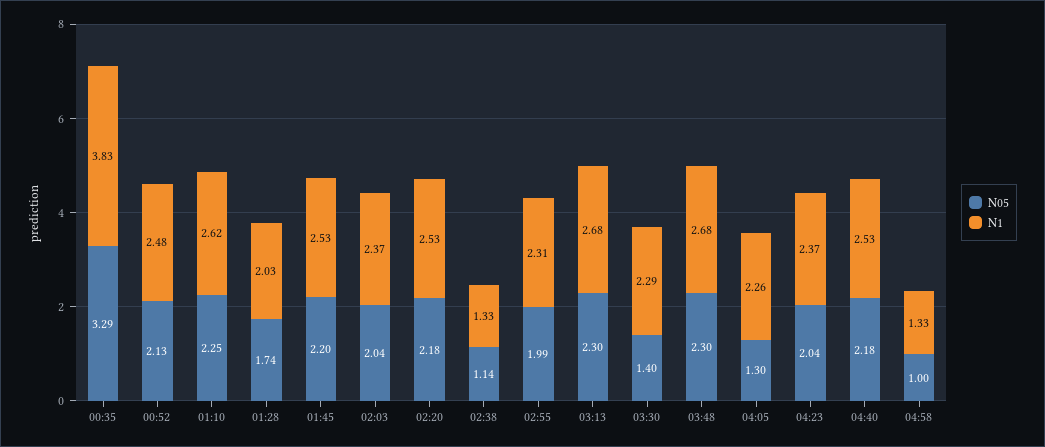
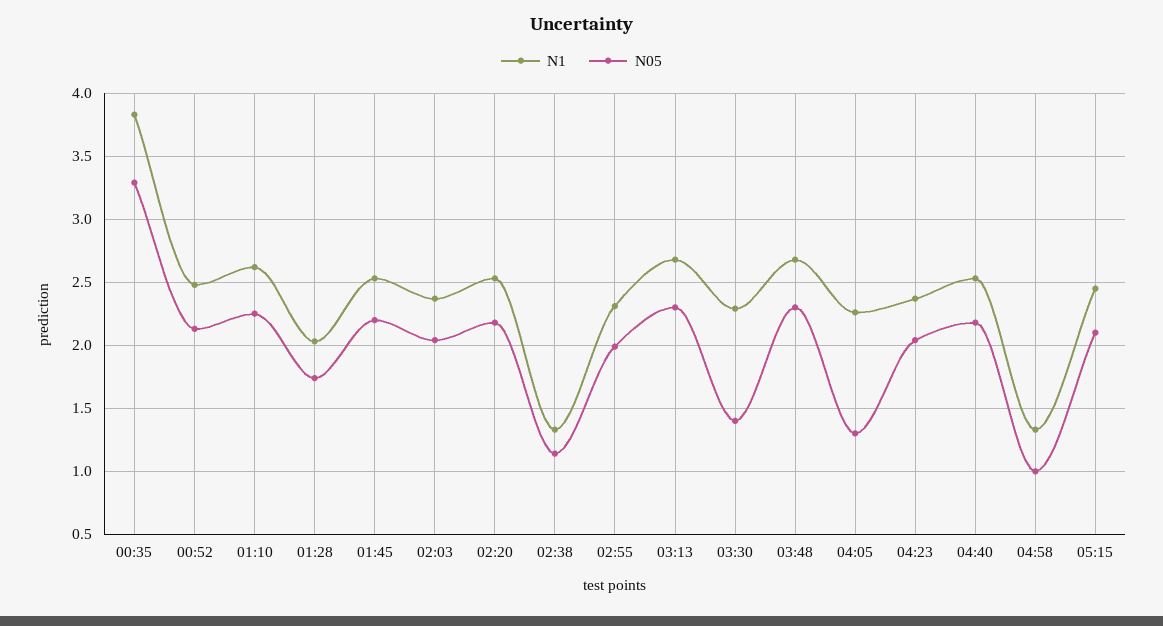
N1, 05:15: none -> 2.45
N05, 05:15: none -> 2.1

